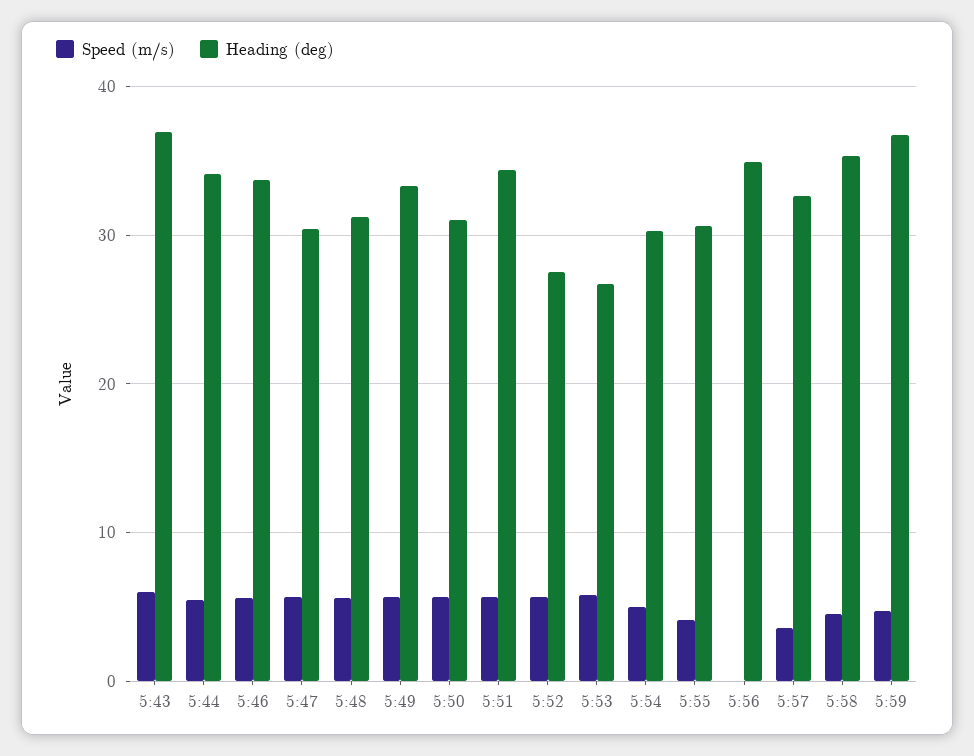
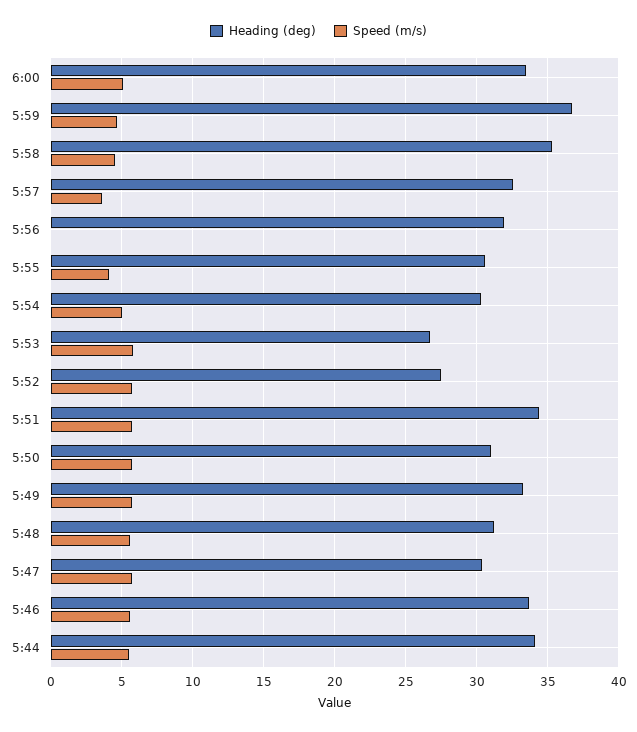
Speed (m/s), 5:43: 6 -> none
Heading (deg), 5:43: 37 -> none
Heading (deg), 5:56: 35 -> 32
Heading (deg), 6:00: none -> 33.5
Speed (m/s), 6:00: none -> 5

